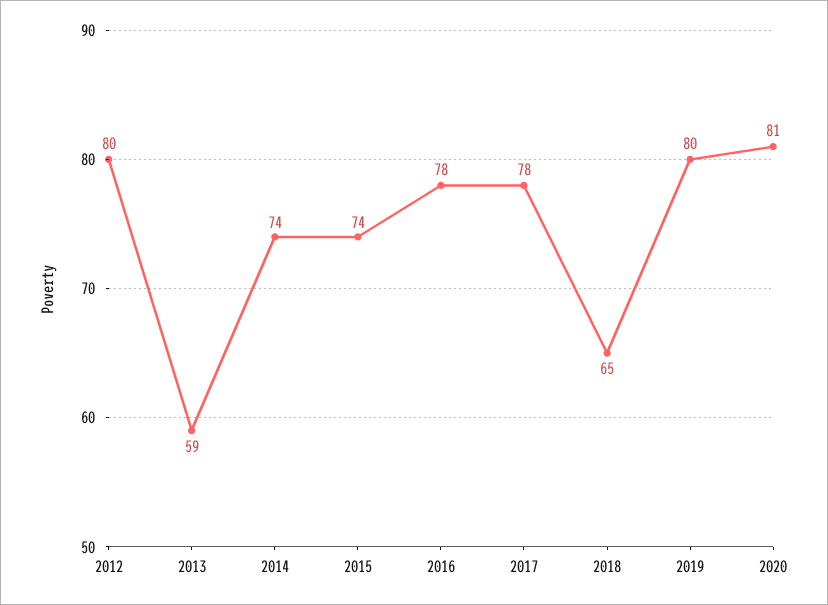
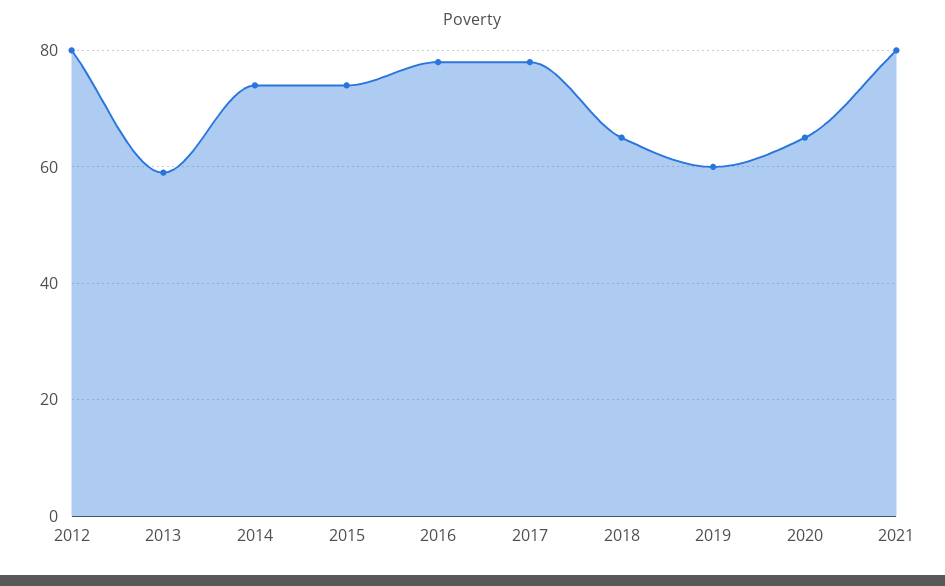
2019: 80 -> 60
2020: 81 -> 65
2021: none -> 80

